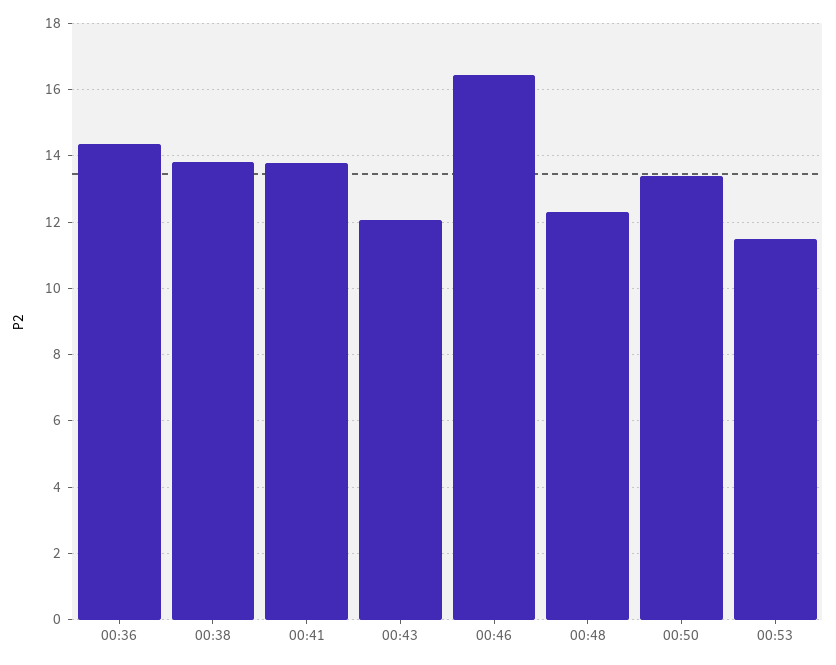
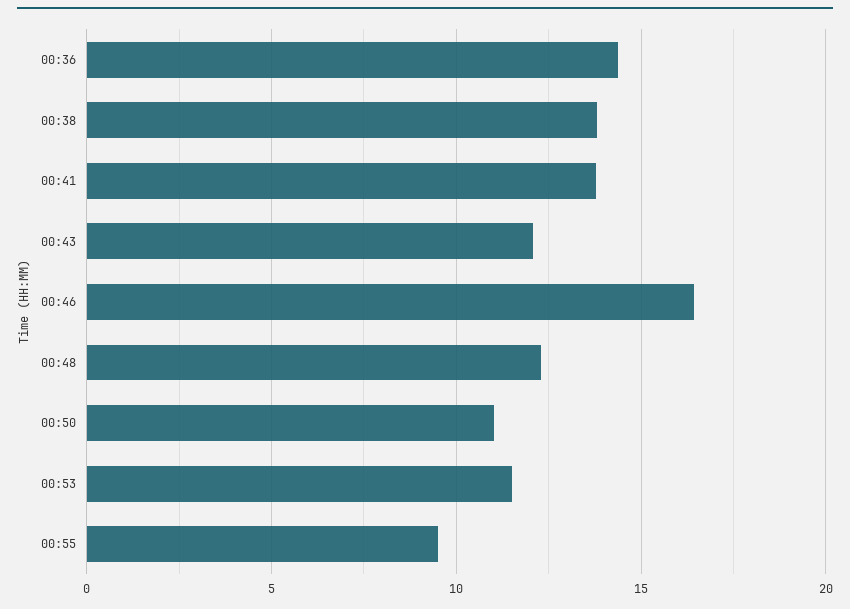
00:50: 13.4 -> 11
00:55: none -> 9.5

